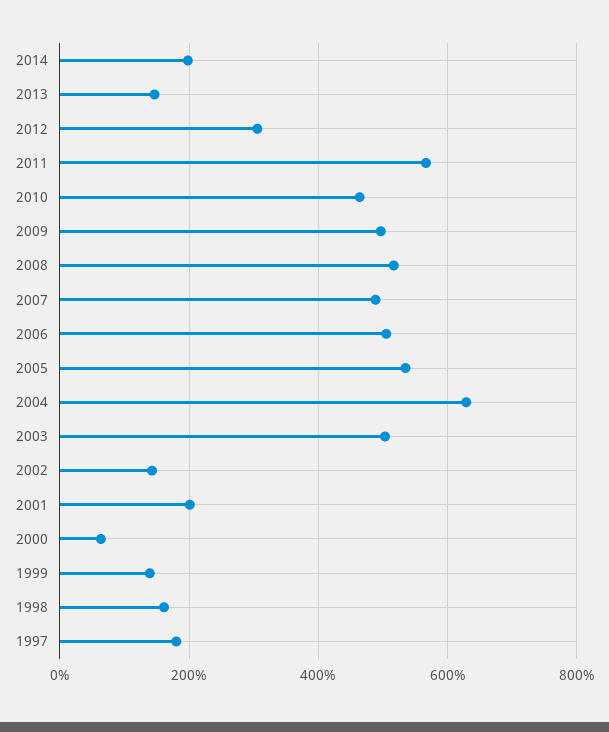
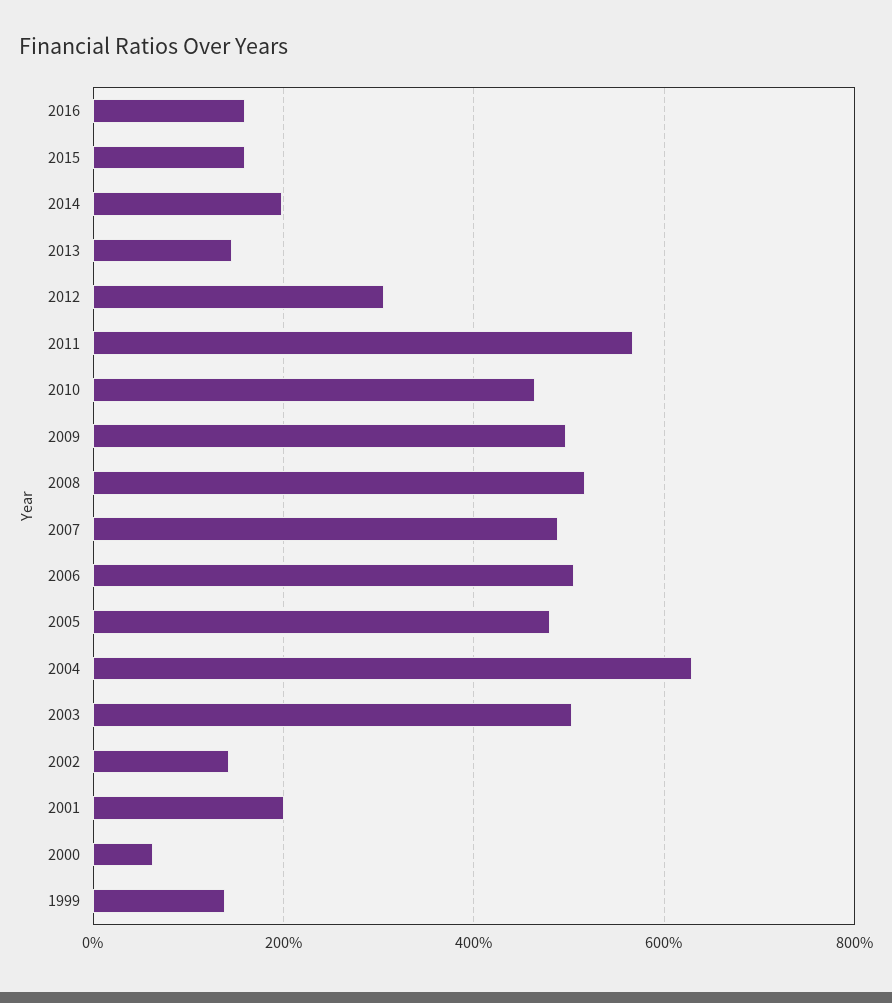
2005: 540 -> 480
1998: 160 -> none
1997: 180 -> none
2016: none -> 160
2015: none -> 160

